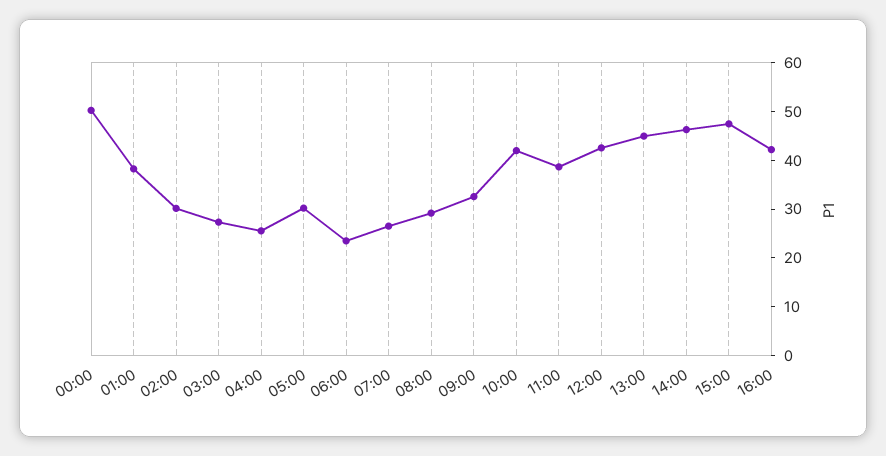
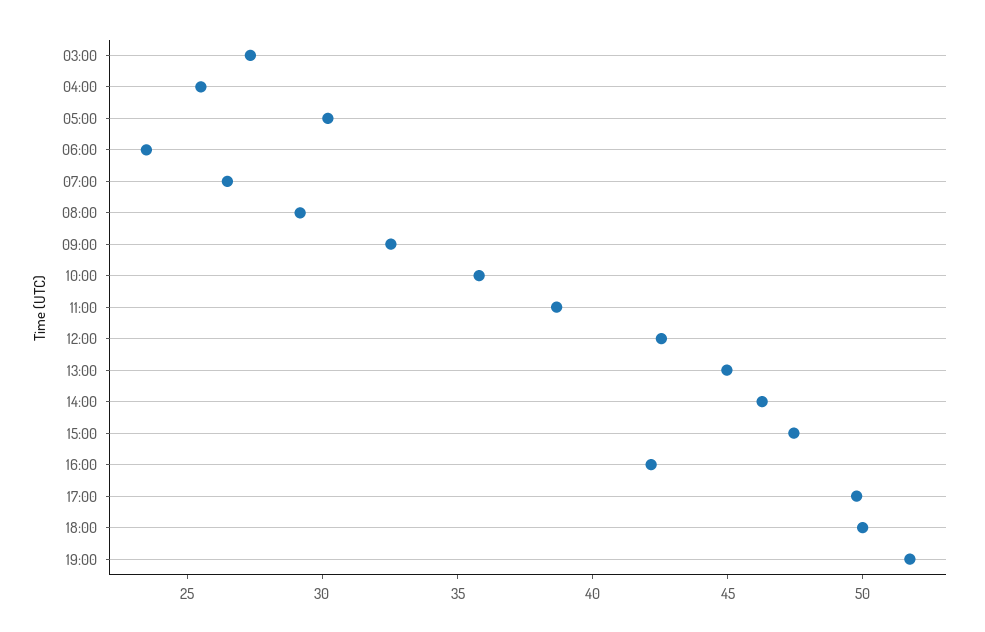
00:00: 50 -> none
01:00: 38 -> none
02:00: 30 -> none
10:00: 42 -> 36
17:00: none -> 50
18:00: none -> 50
19:00: none -> 52

